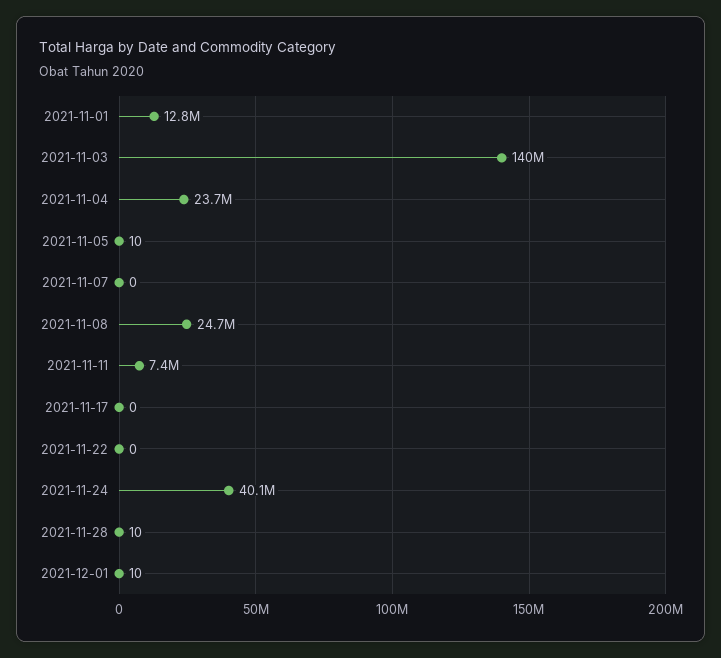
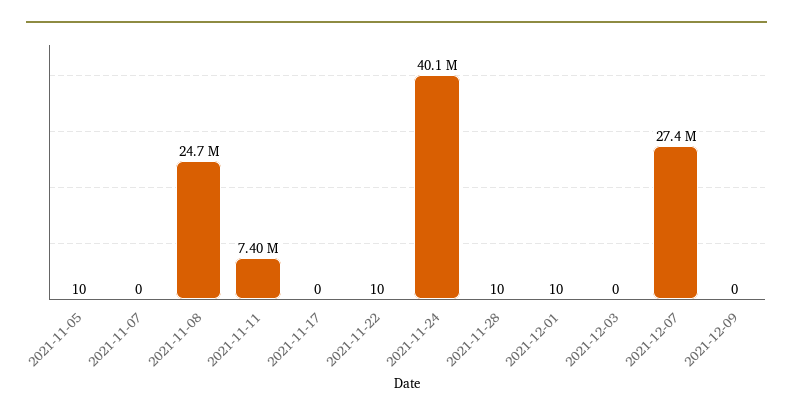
2021-11-01: 12800000 -> none
2021-11-03: 140000000 -> none
2021-11-04: 23700000 -> none
2021-11-22: 0 -> 10
2021-12-03: none -> 0
2021-12-07: none -> 27400000
2021-12-09: none -> 0

